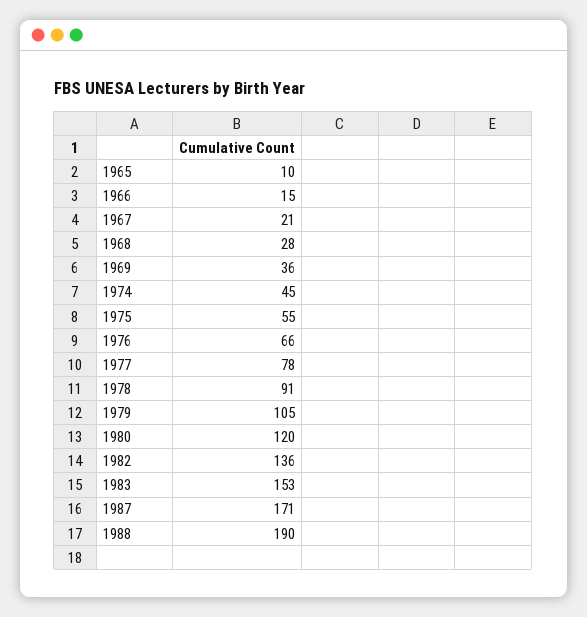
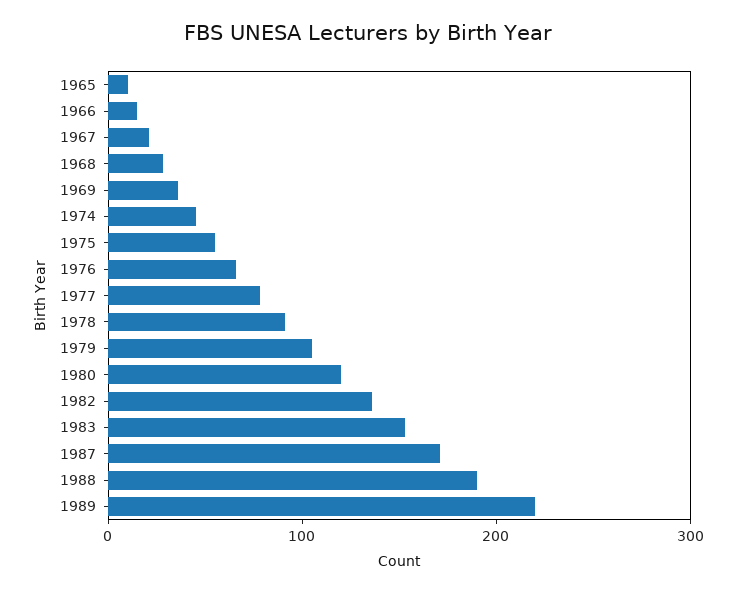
1989: none -> 220

